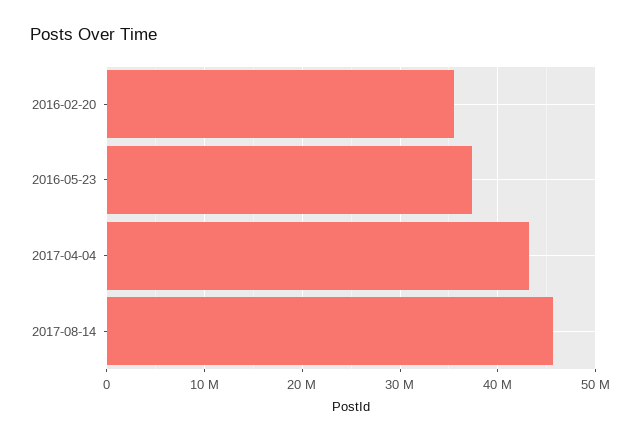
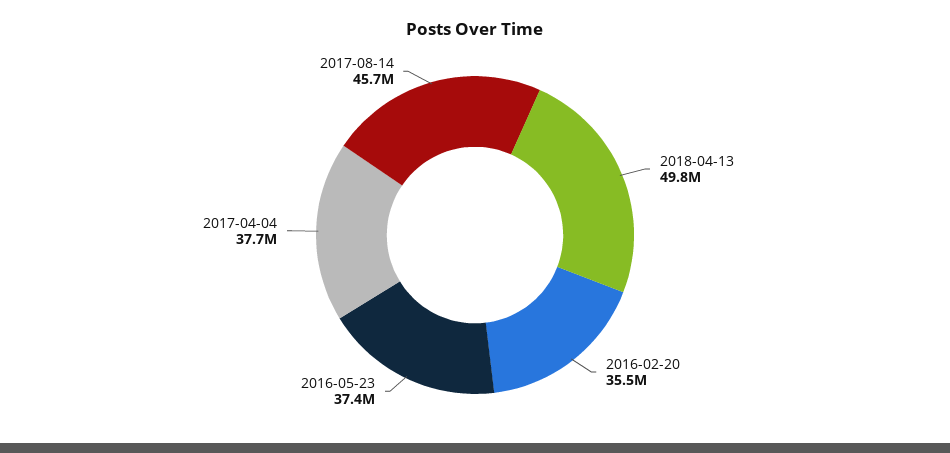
2017-04-04: 43000000 -> 37700000
2018-04-13: none -> 49800000

